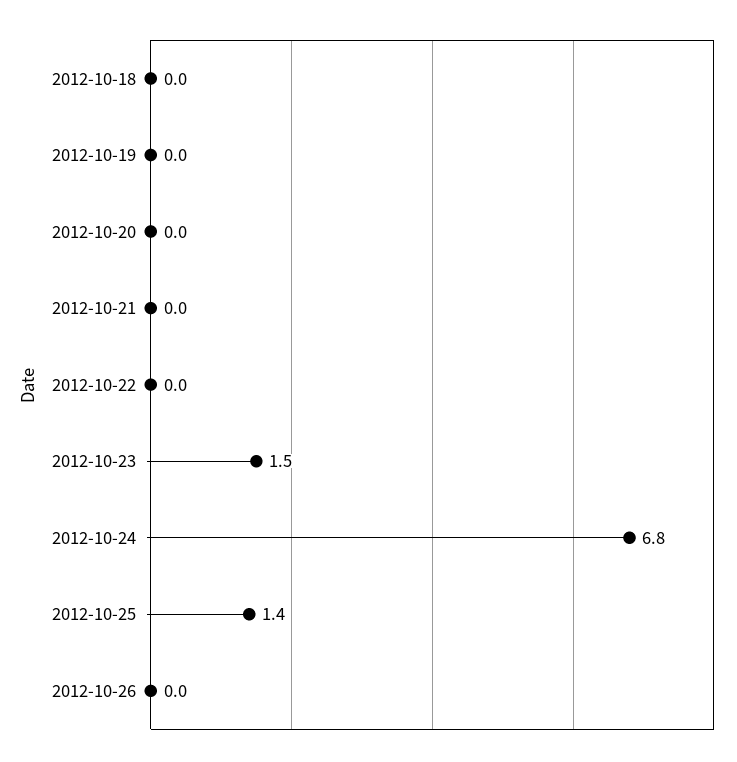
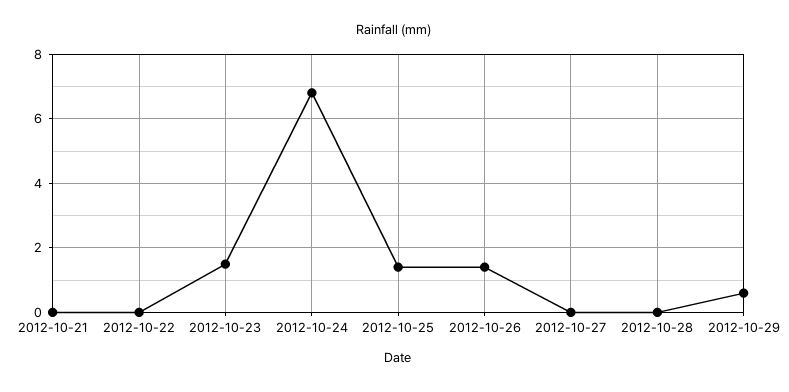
2012-10-18: 0 -> none
2012-10-19: 0 -> none
2012-10-20: 0 -> none
2012-10-26: 0 -> 1.5
2012-10-27: none -> 0
2012-10-28: none -> 0
2012-10-29: none -> 0.5

